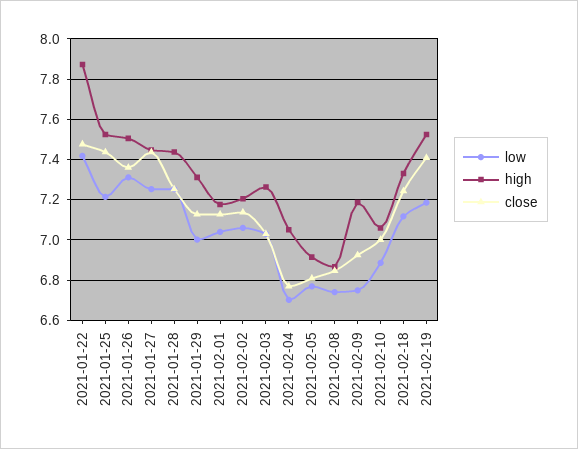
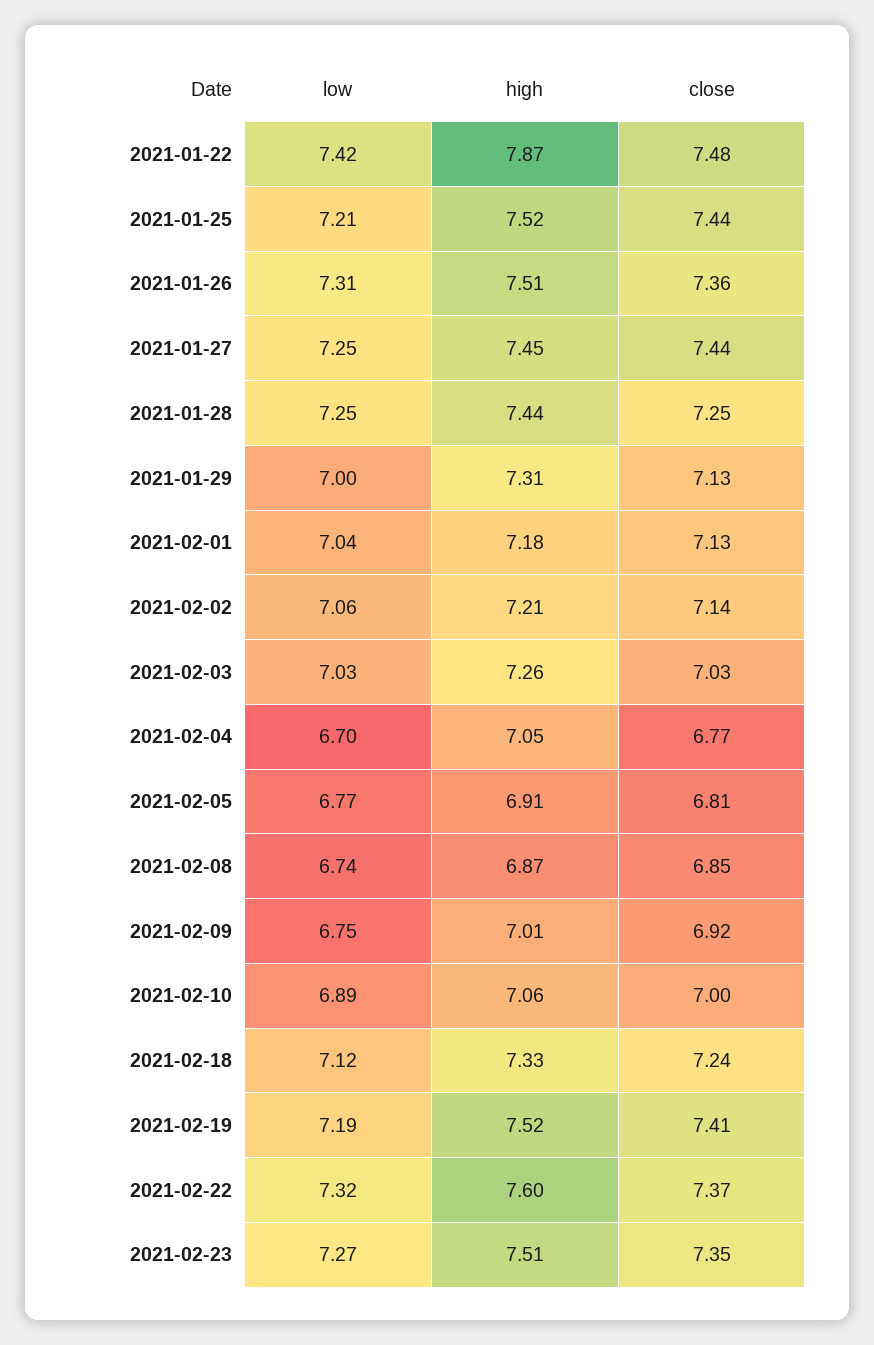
high, 2021-02-09: 7.2 -> 7.01
low, 2021-02-22: none -> 7.32
high, 2021-02-22: none -> 7.6
close, 2021-02-22: none -> 7.37
low, 2021-02-23: none -> 7.27
high, 2021-02-23: none -> 7.51
close, 2021-02-23: none -> 7.35

